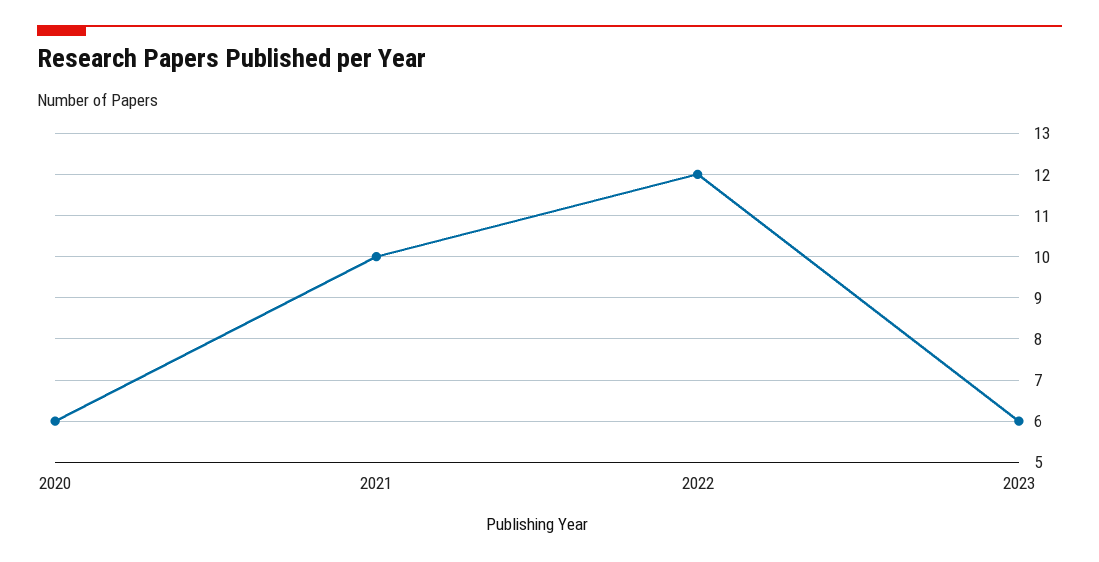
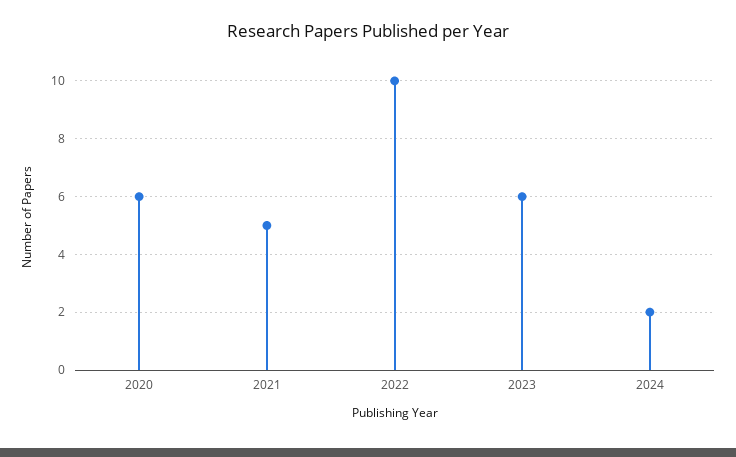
2021: 10 -> 5
2022: 12 -> 10
2024: none -> 2

